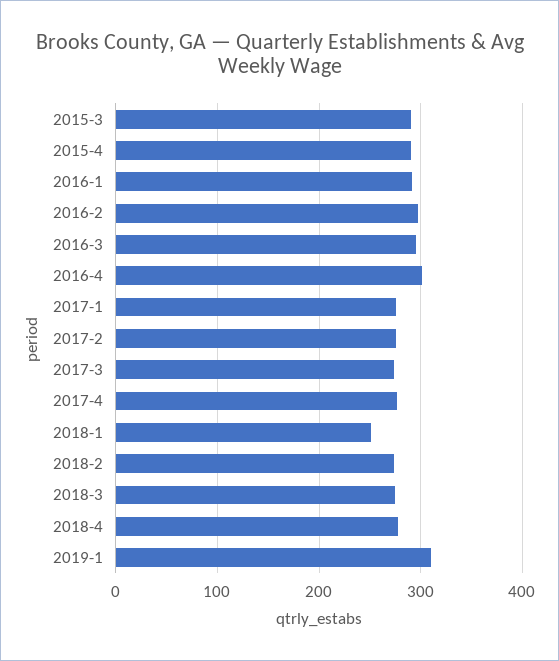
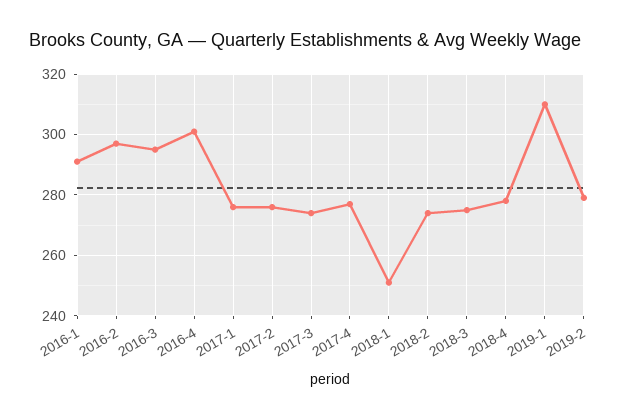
2015-3: 290 -> none
2015-4: 290 -> none
2019-2: none -> 280

